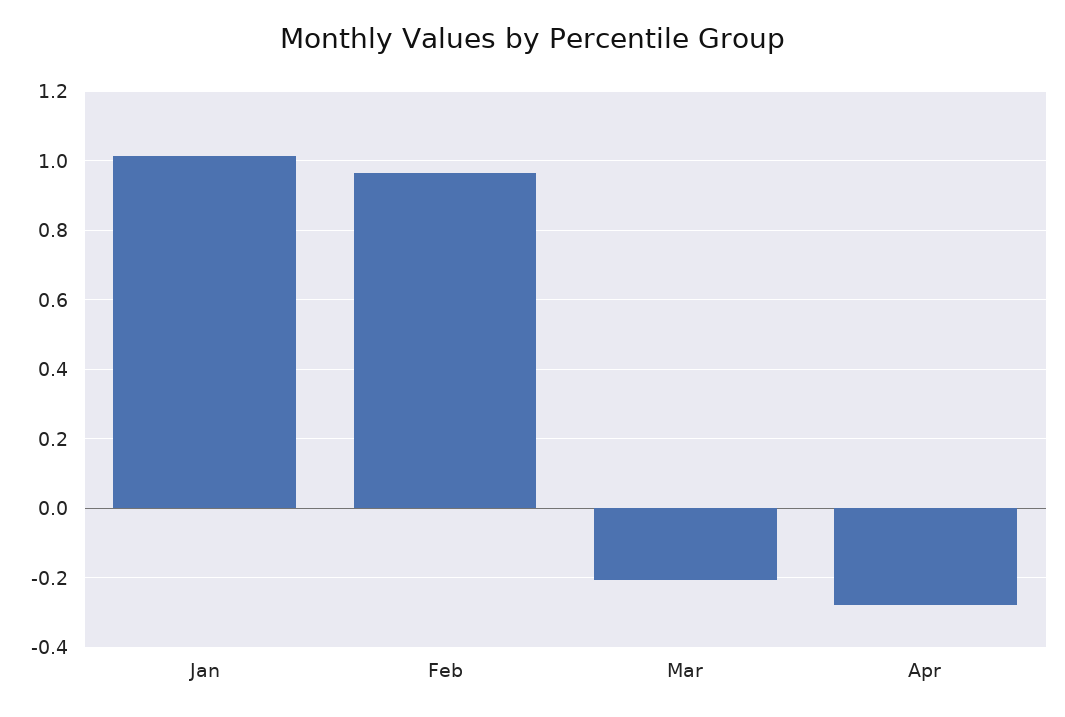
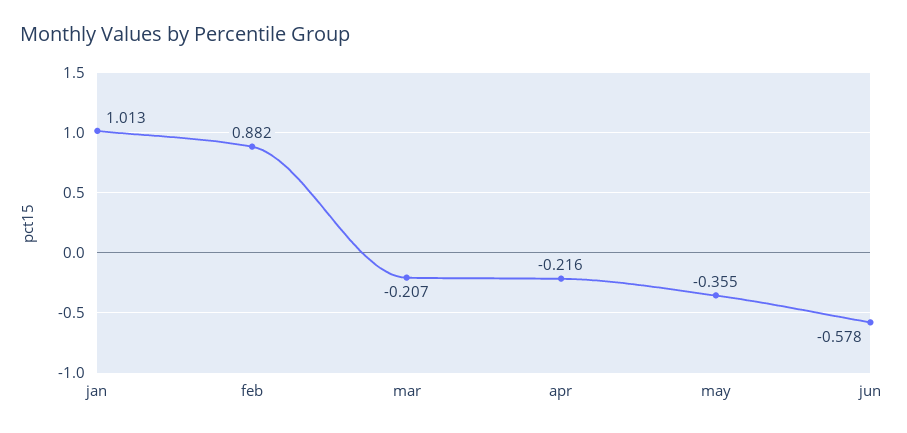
Feb: 0.96 -> 0.882
Apr: -0.28 -> -0.216
may: none -> -0.355
jun: none -> -0.578

